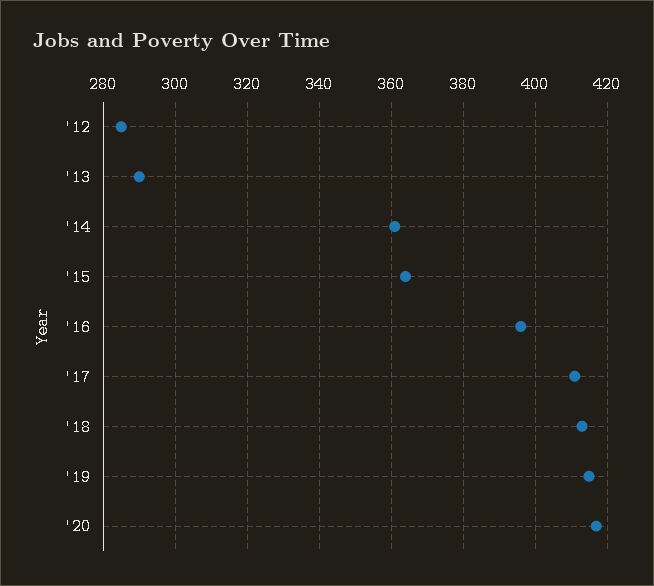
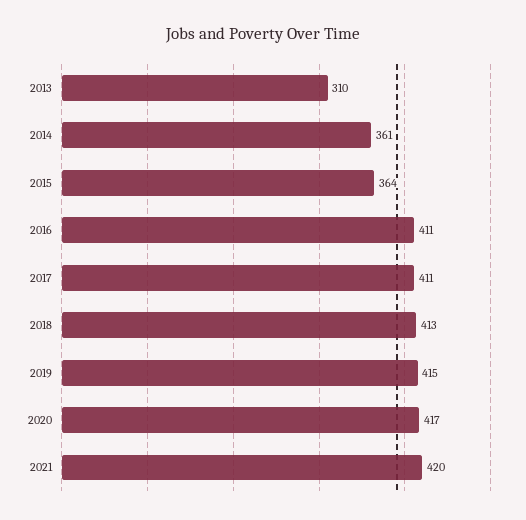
'12: 285 -> none
'13: 290 -> 310
'16: 395 -> 411
2021: none -> 420

